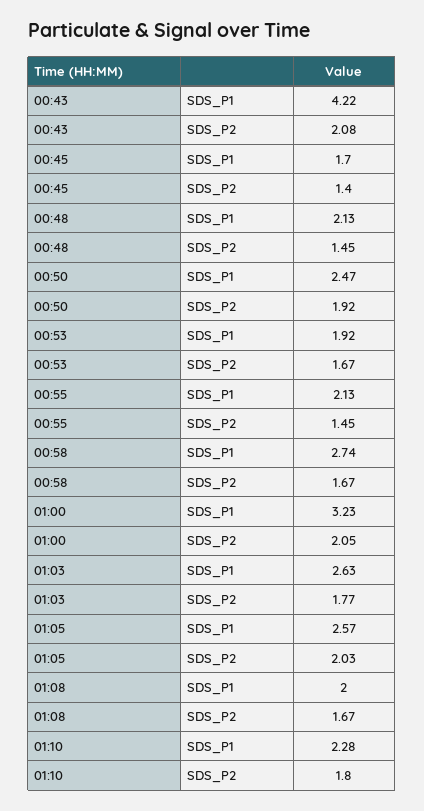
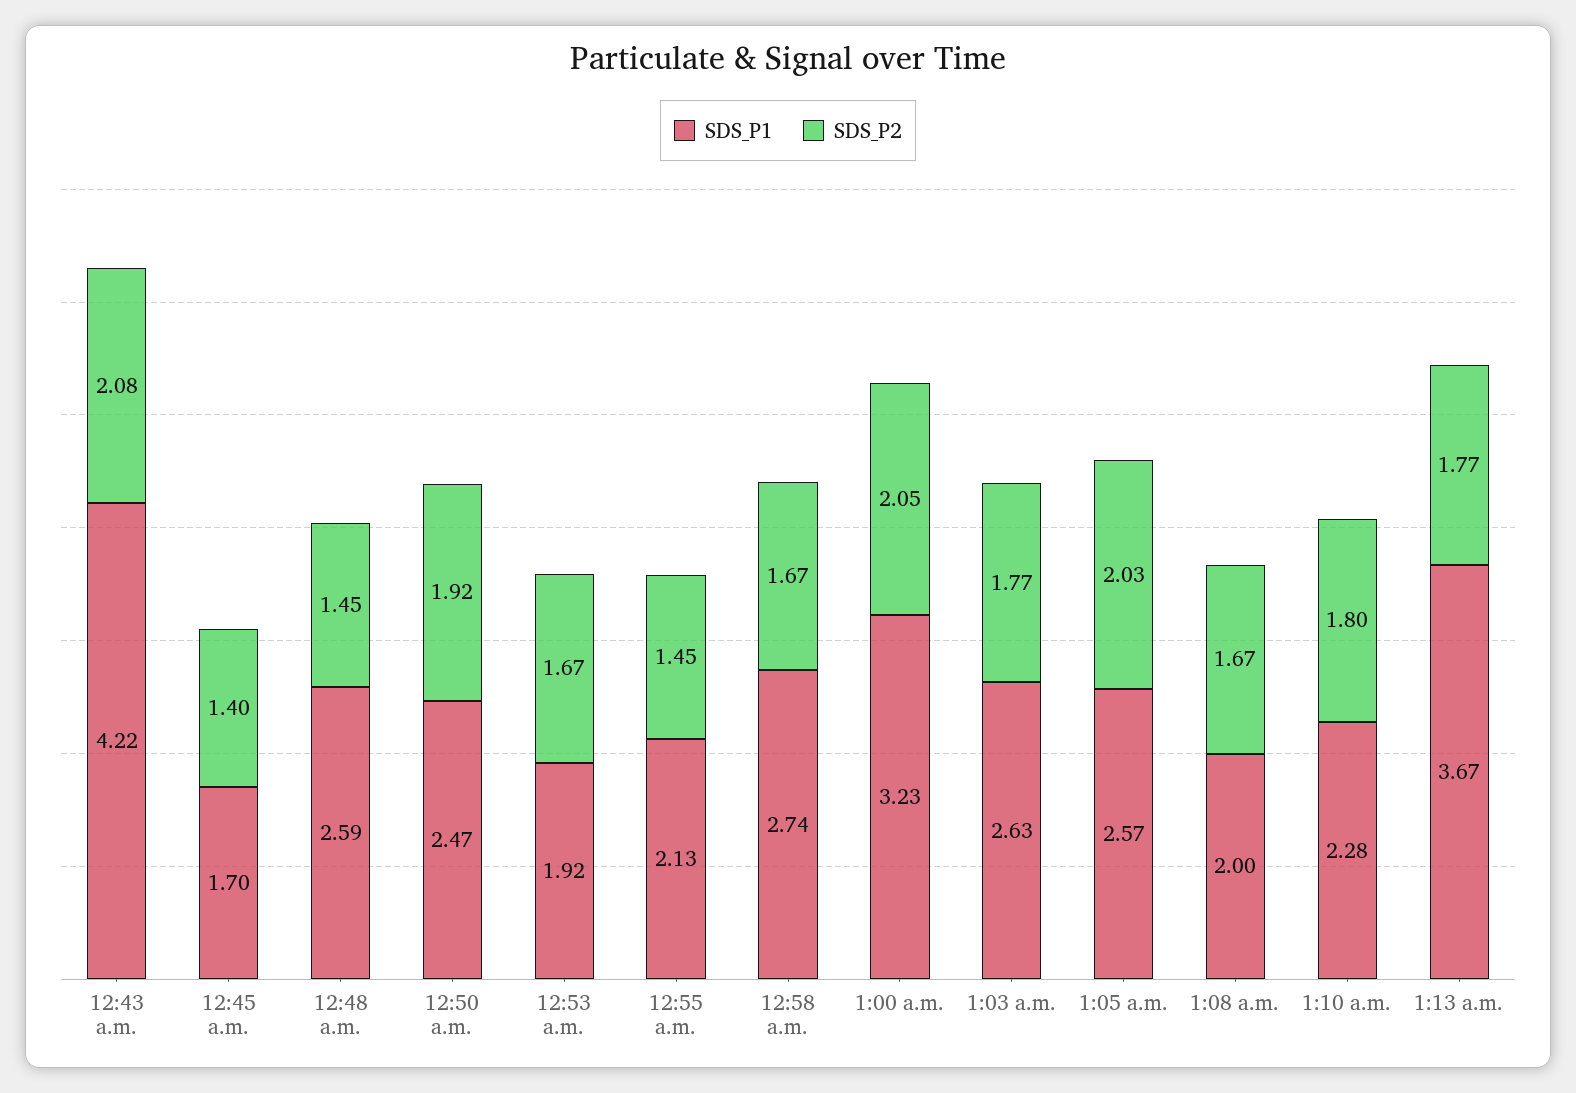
SDS_P1, 00:48: 2.13 -> 2.59
SDS_P1, 1:13 a.m.: none -> 3.67
SDS_P2, 1:13 a.m.: none -> 1.77

